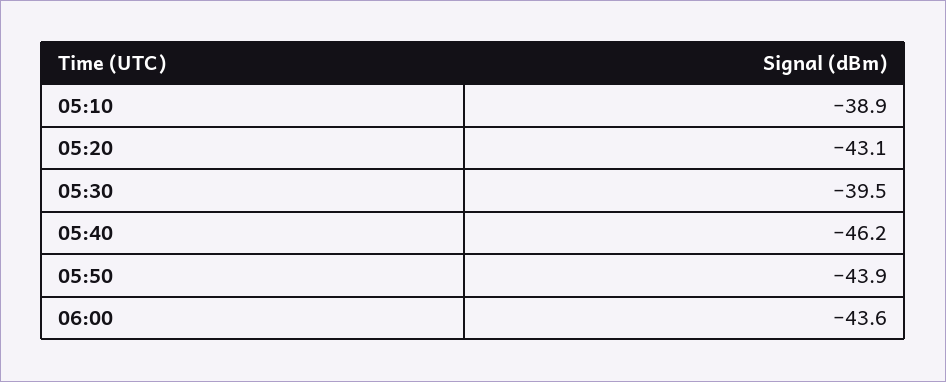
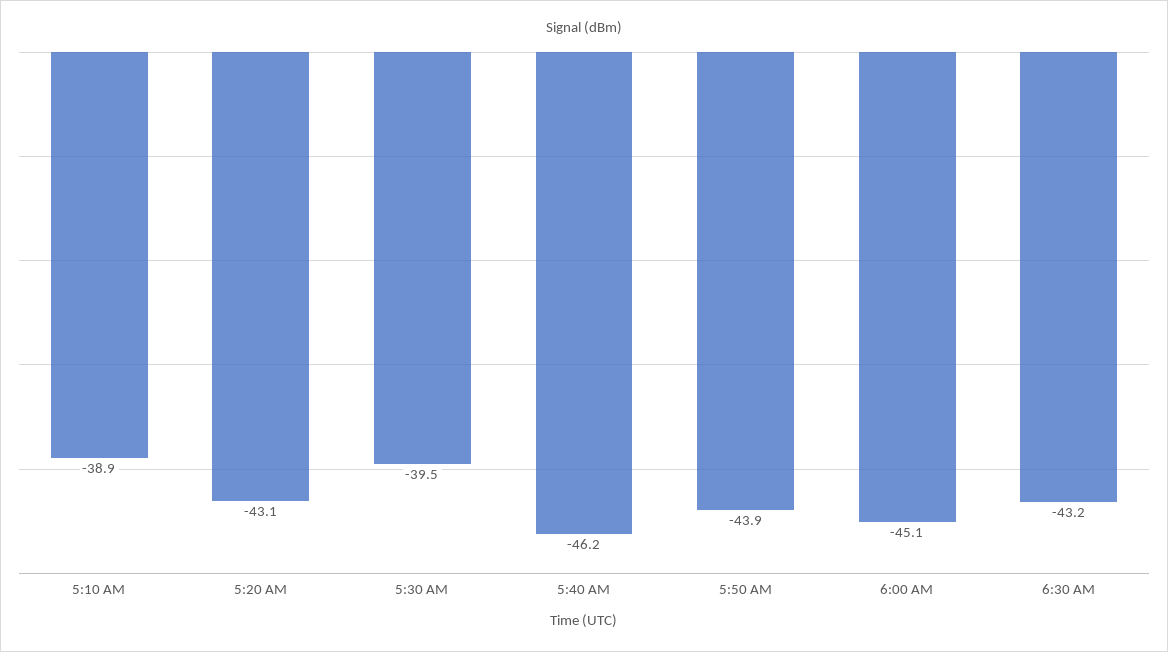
06:00: -43.6 -> -45.1
6:30 AM: none -> -43.2

